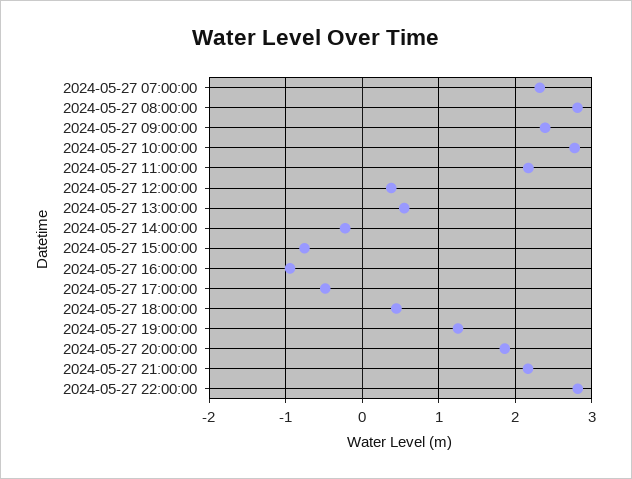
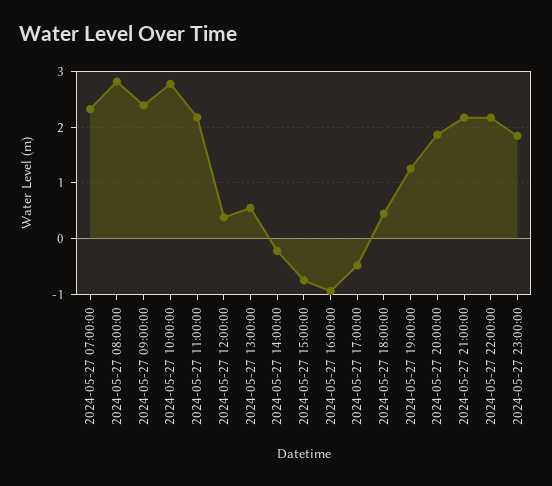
2024-05-27 22:00:00: 2.8 -> 2.2
2024-05-27 23:00:00: none -> 1.8

